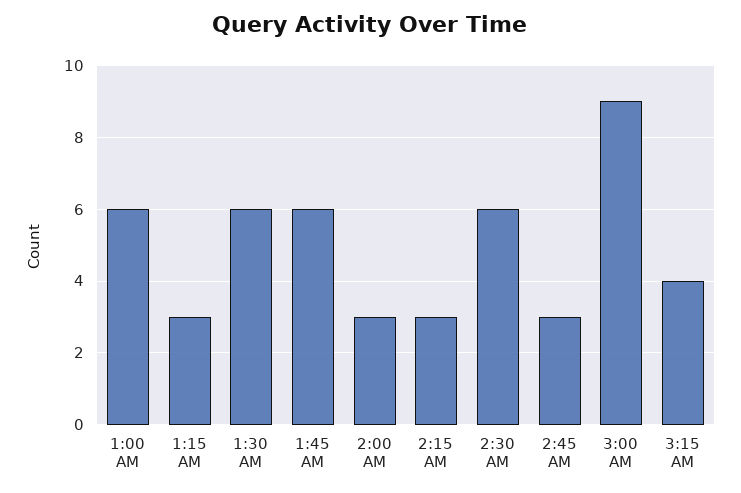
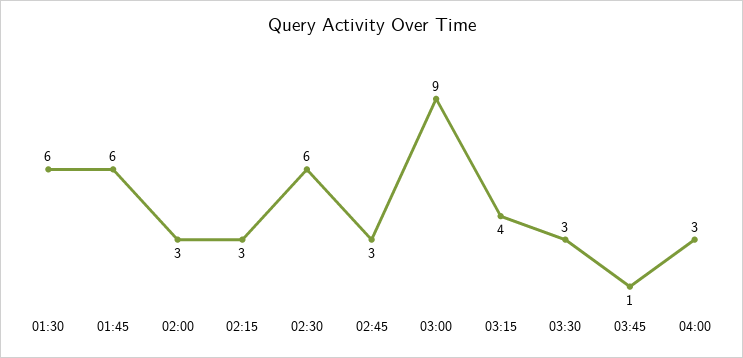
1:00 AM: 6 -> none
1:15 AM: 3 -> none
03:30: none -> 3
03:45: none -> 1
04:00: none -> 3

